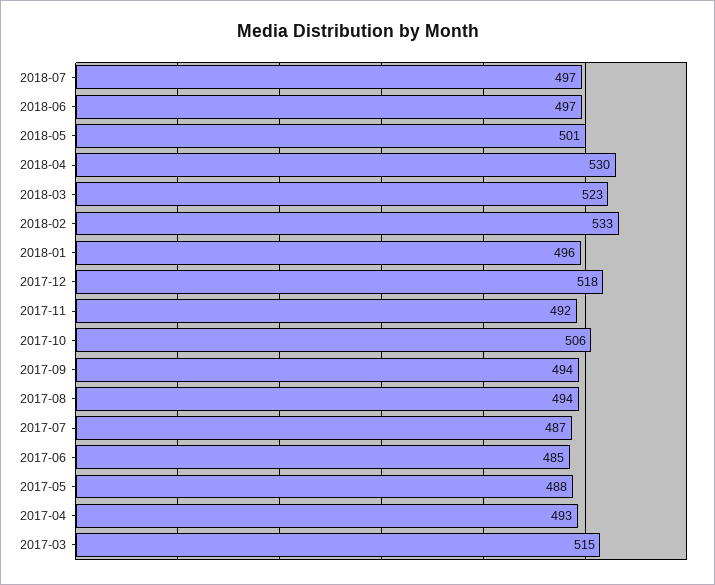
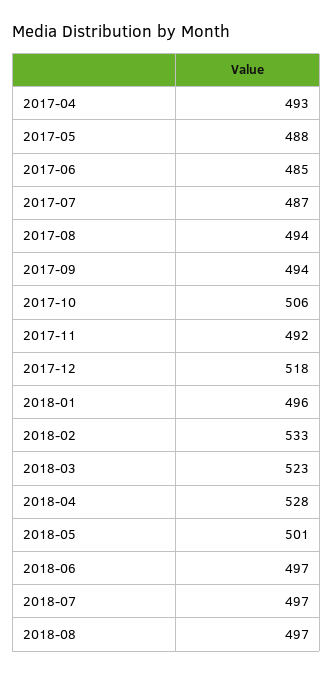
2018-04: 530 -> 528
2017-03: 515 -> none
2018-08: none -> 497

